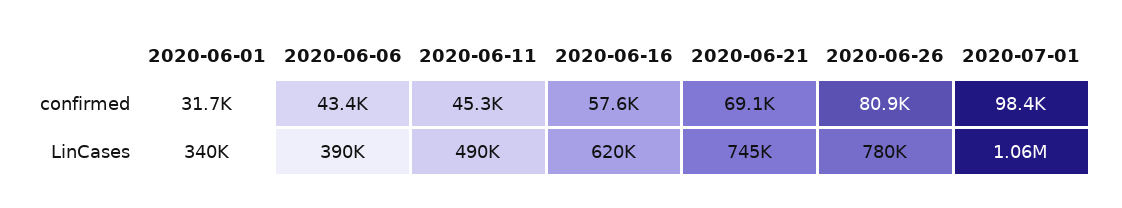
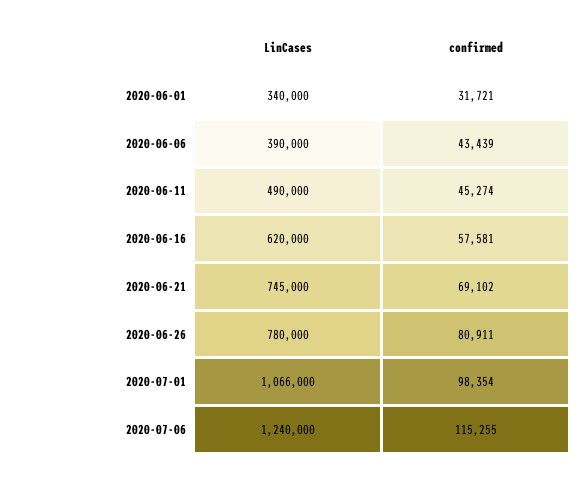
2020-07-01, LinCases: 1060000 -> 1066000
2020-07-06, LinCases: none -> 1240000
2020-07-06, confirmed: none -> 115255

